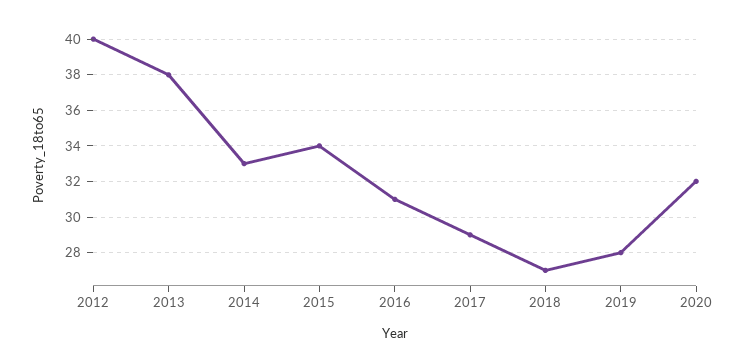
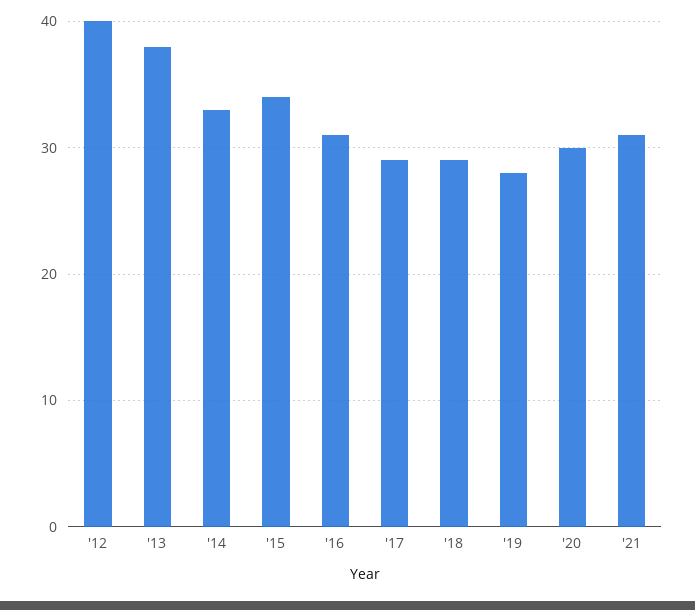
2018: 27 -> 29
2020: 32 -> 30
'21: none -> 31

